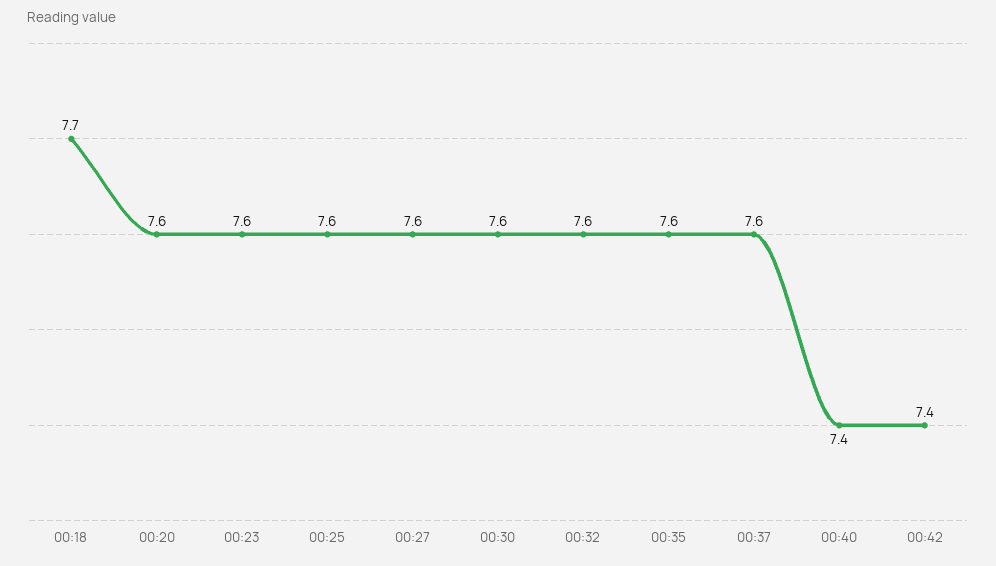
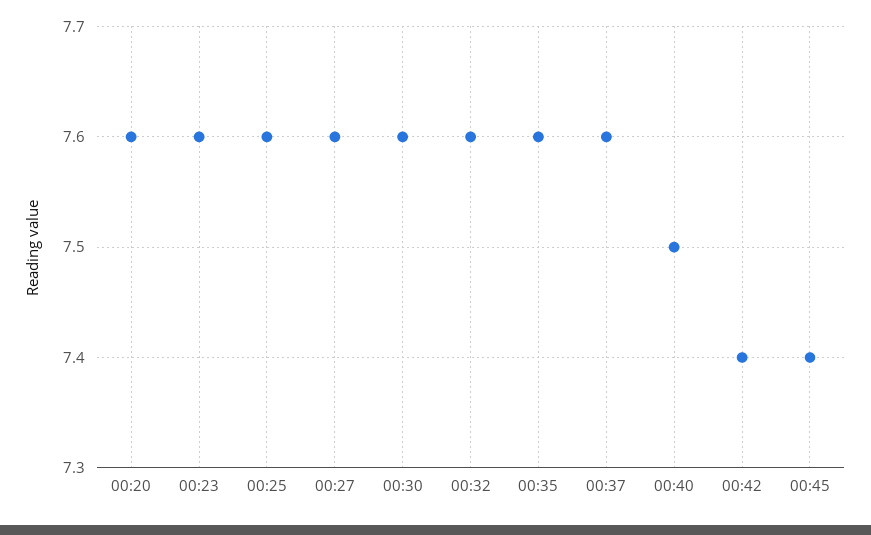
00:18: 7.7 -> none
00:40: 7.4 -> 7.5
00:45: none -> 7.4

